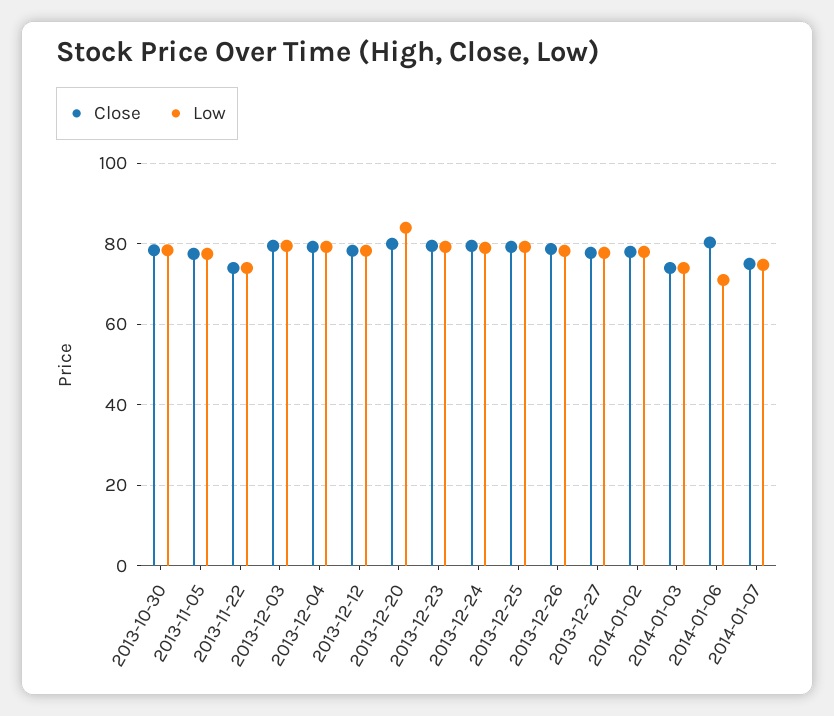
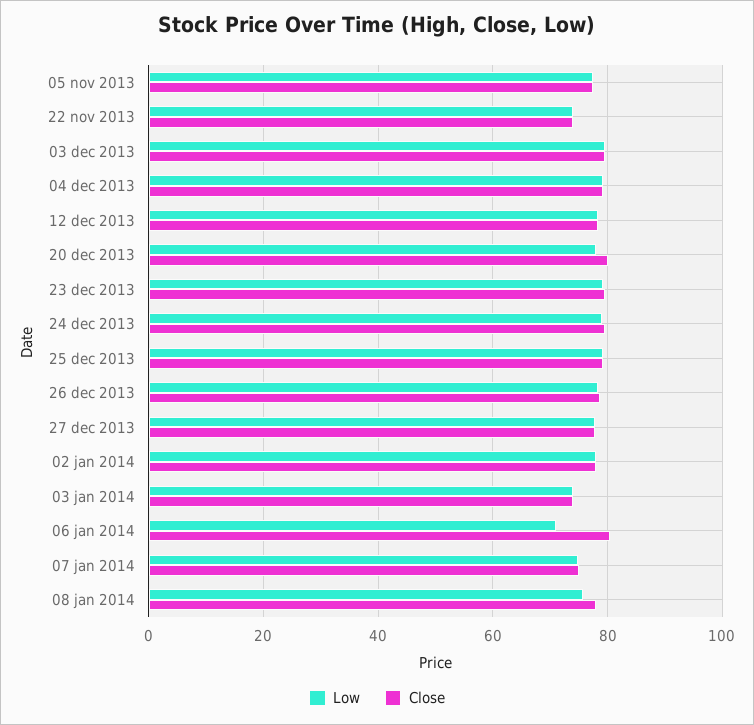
Close, 2013-10-30: 78 -> none
Low, 2013-10-30: 78 -> none
Low, 2013-12-20: 84 -> 78
Low, 08 jan 2014: none -> 76
Close, 08 jan 2014: none -> 78

